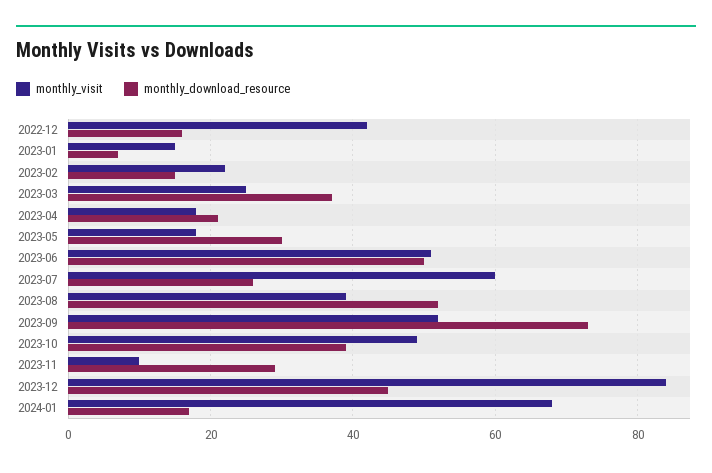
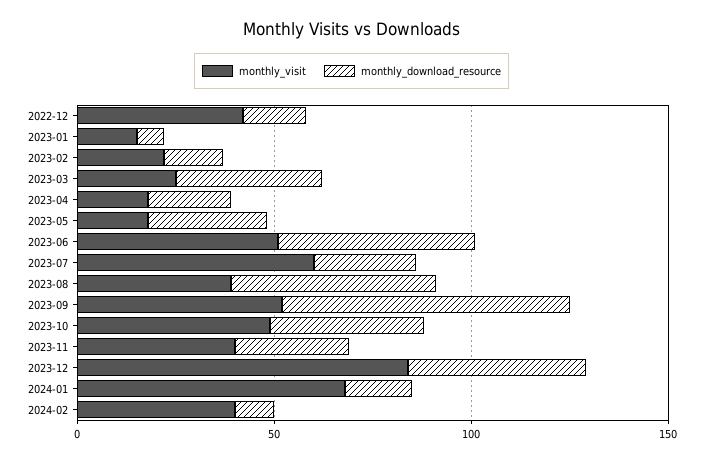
monthly_visit, 2023-11: 10 -> 40
monthly_visit, 2024-02: none -> 40
monthly_download_resource, 2024-02: none -> 10

